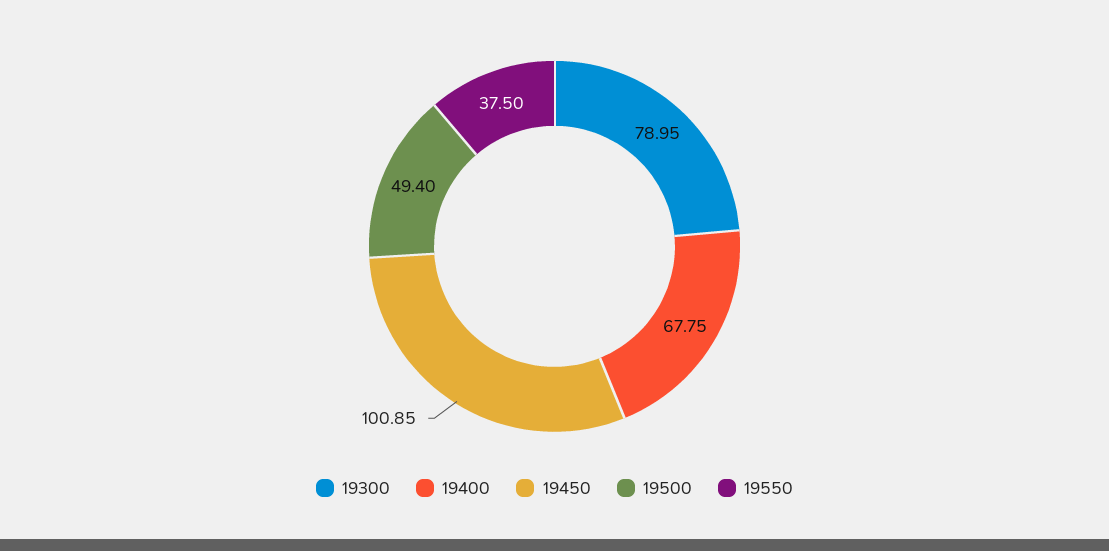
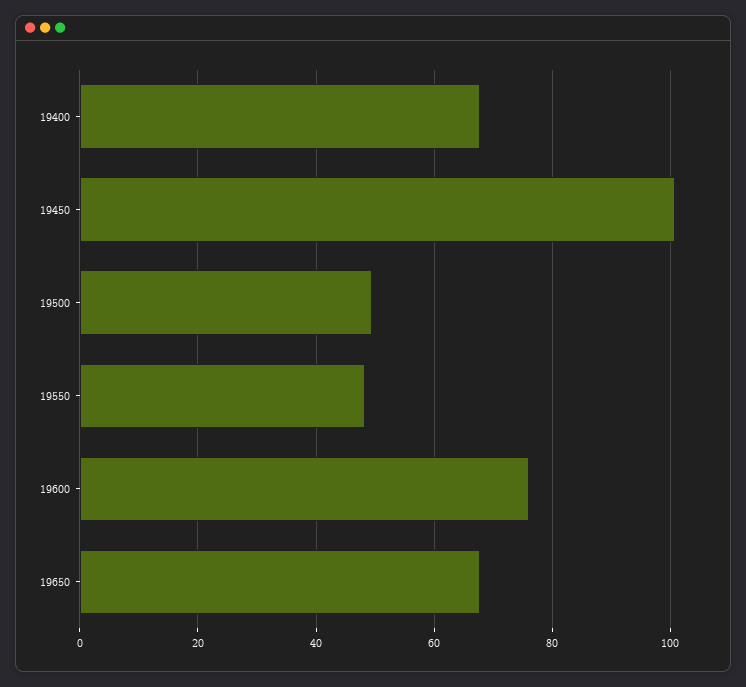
19300: 78.95 -> none
19550: 37.5 -> 48
19600: none -> 76
19650: none -> 68

